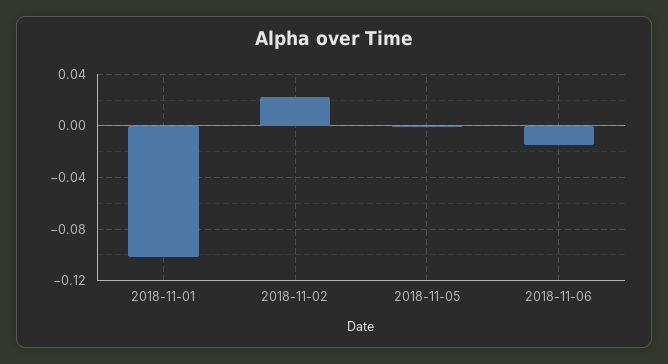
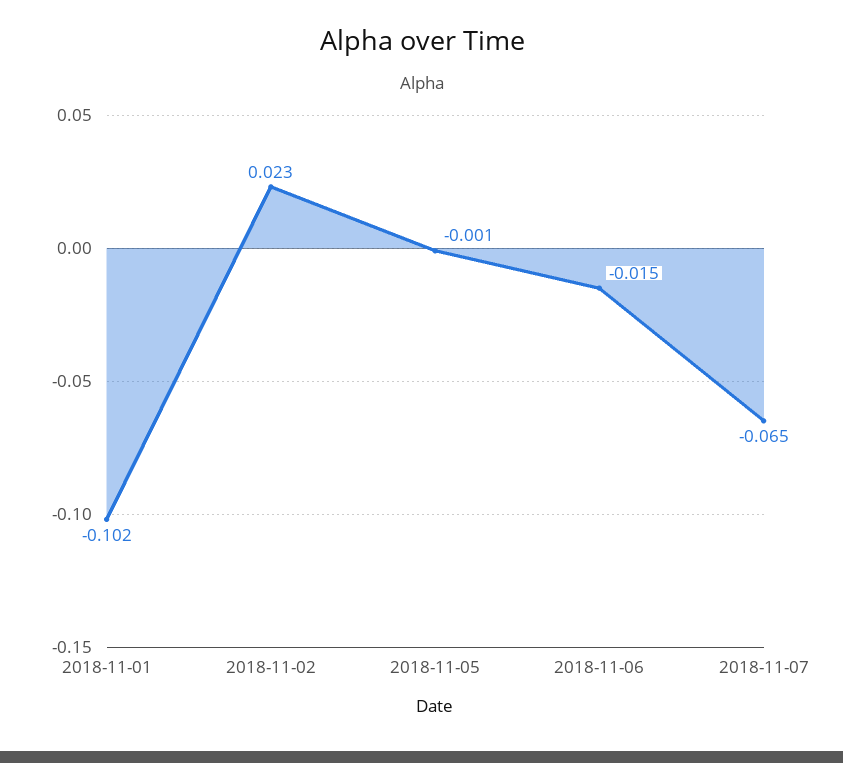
2018-11-07: none -> -0.065

